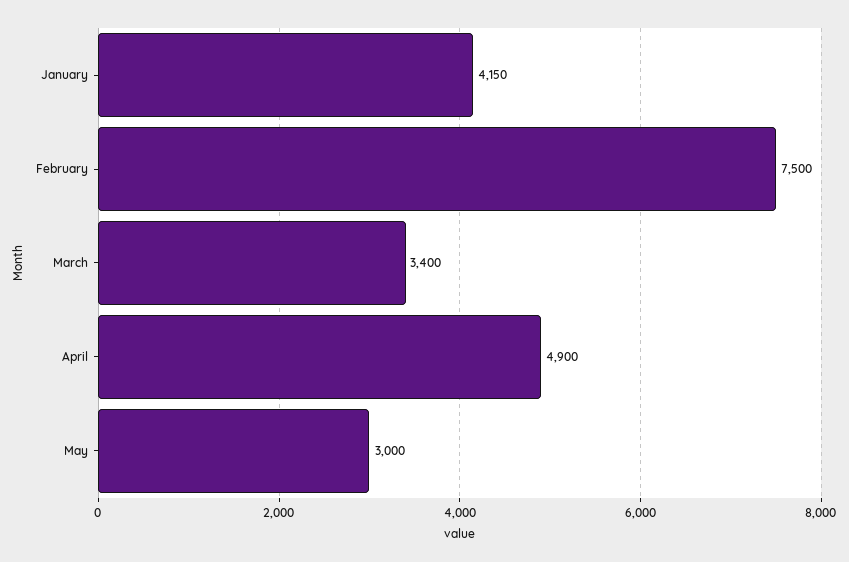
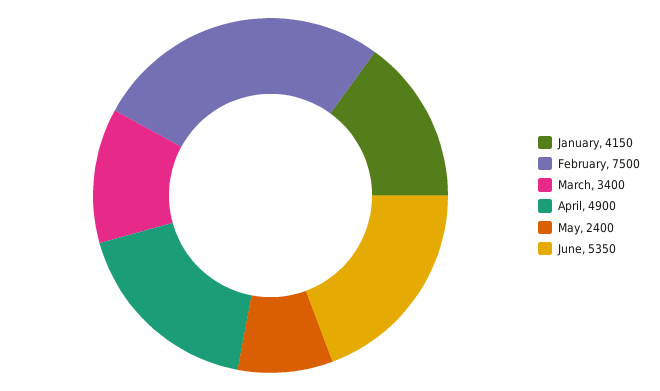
May: 3000 -> 2400
June: none -> 5350

